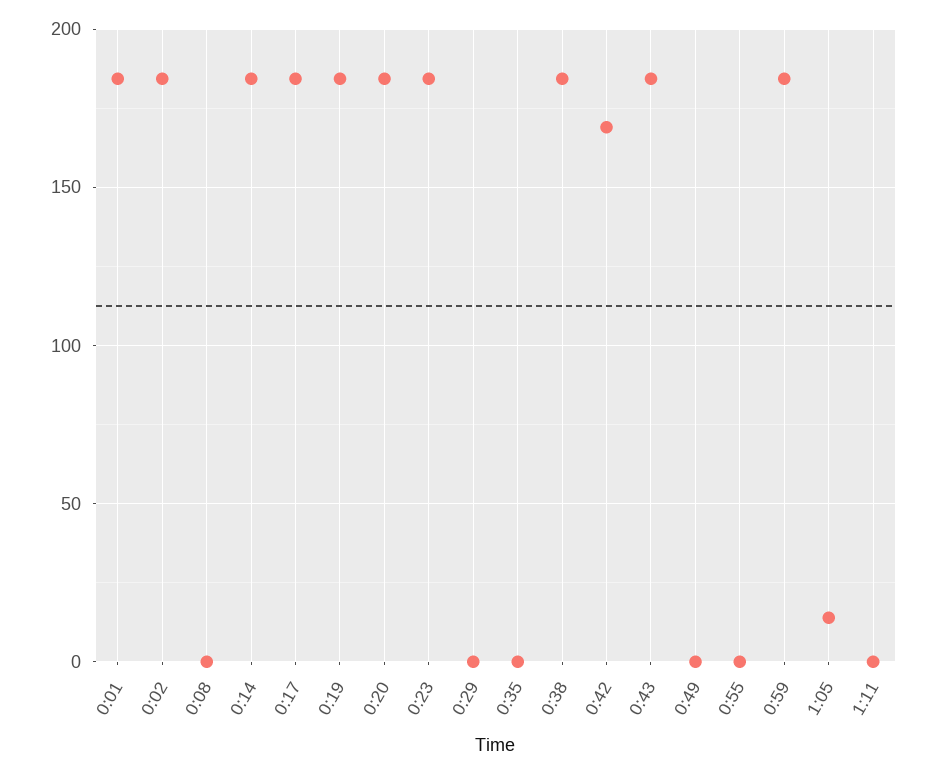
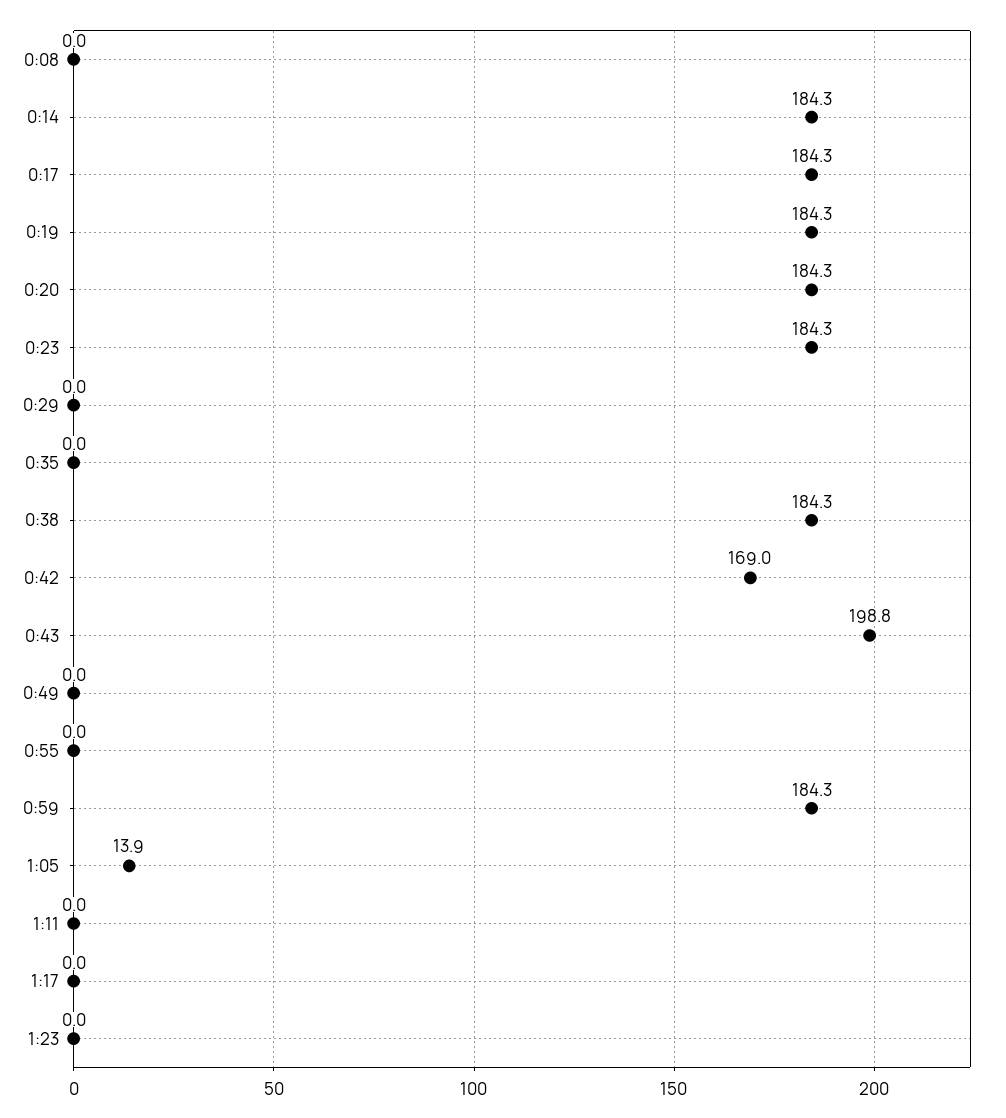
0:01: 185 -> none
0:02: 185 -> none
0:43: 185 -> 198.8
1:17: none -> 0
1:23: none -> 0

